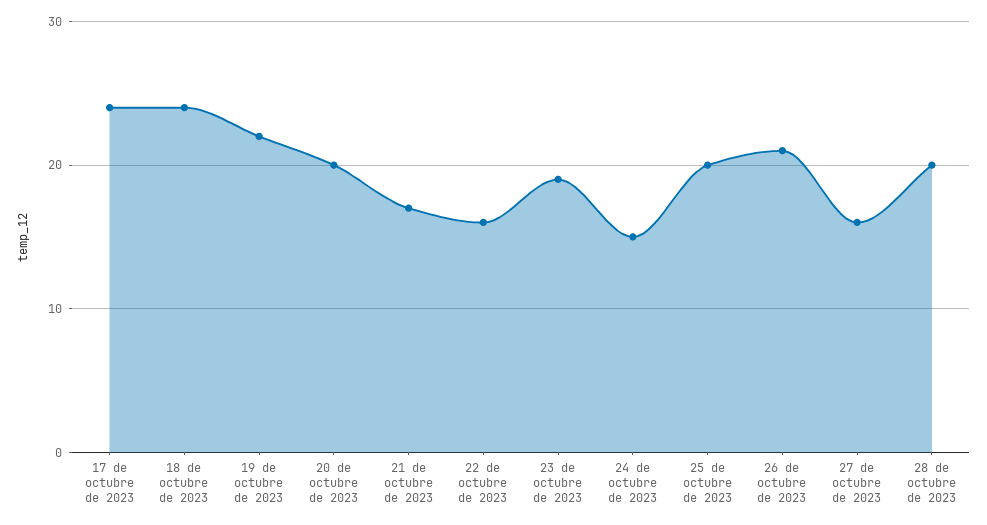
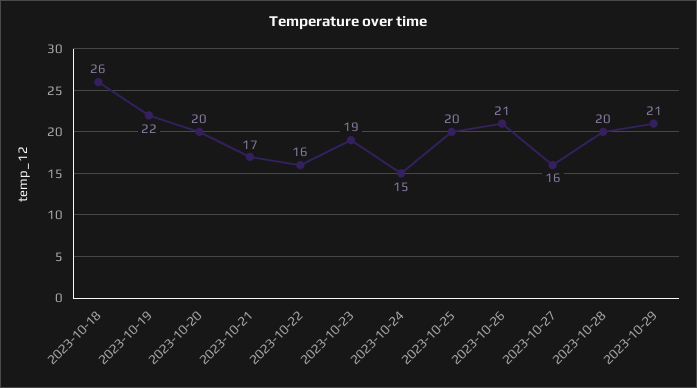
17 de octubre de 2023: 24 -> none
18 de octubre de 2023: 24 -> 26
2023-10-29: none -> 21

